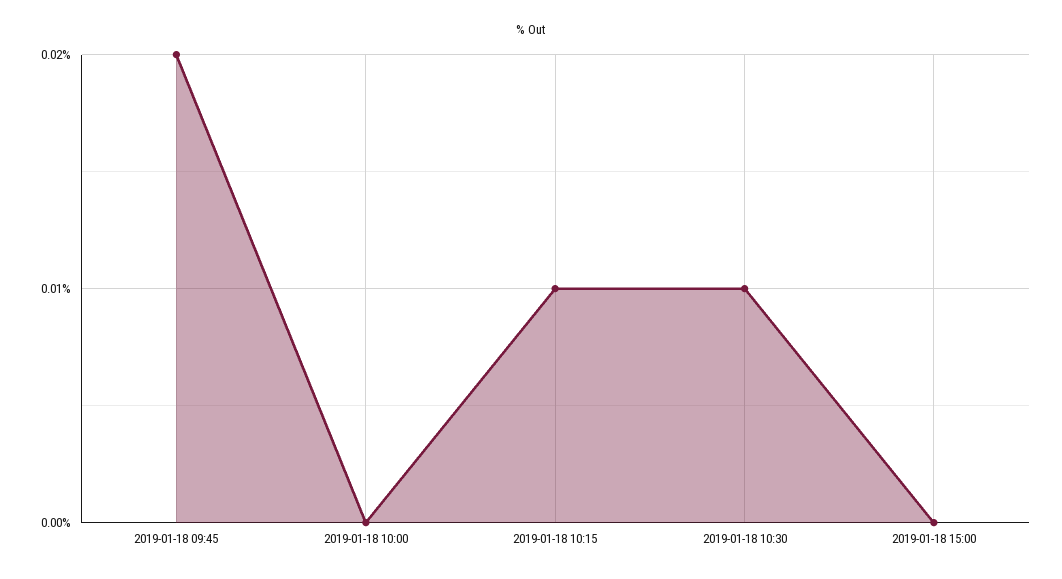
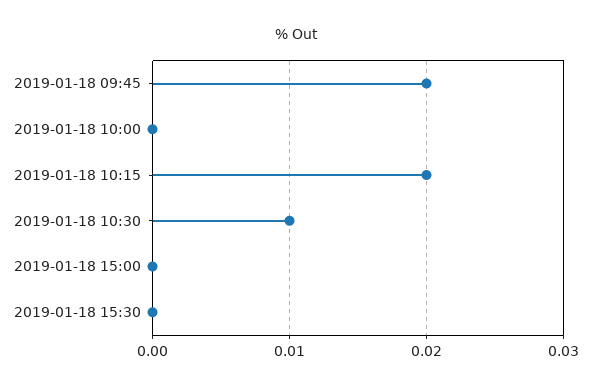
2019-01-18 10:15: 0.01 -> 0.02
2019-01-18 15:30: none -> 0

